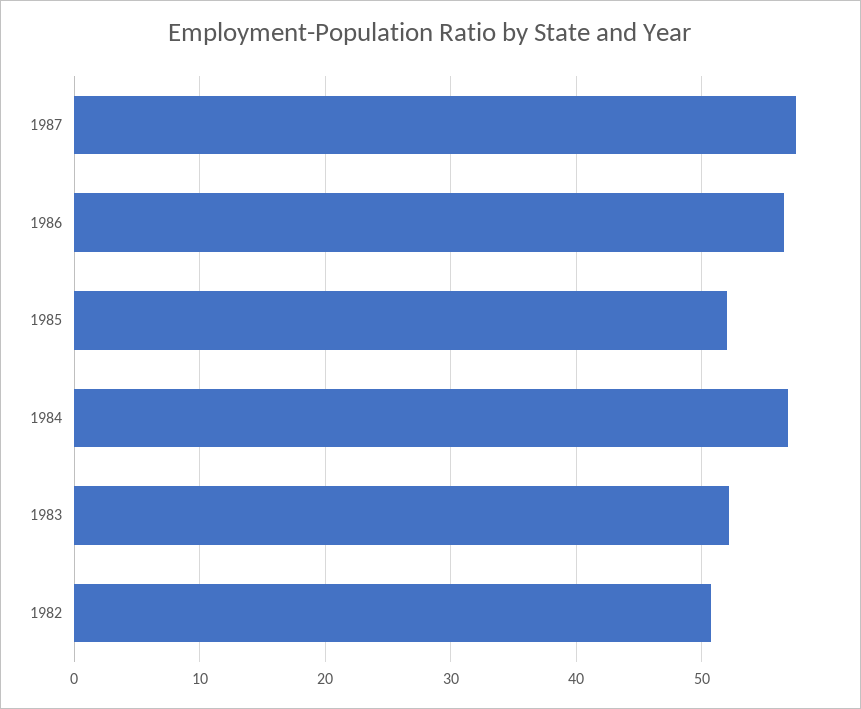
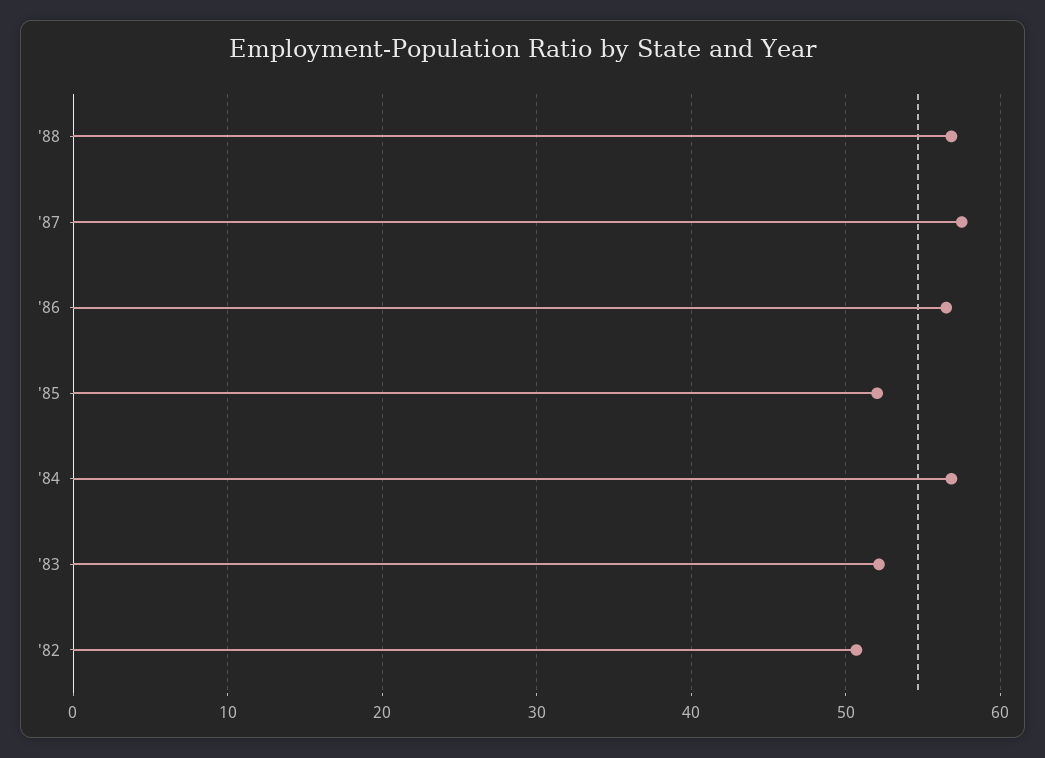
'88: none -> 57

